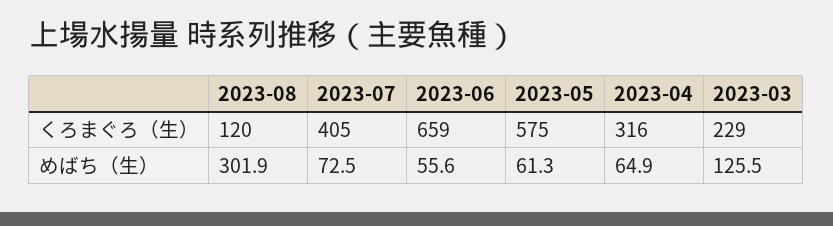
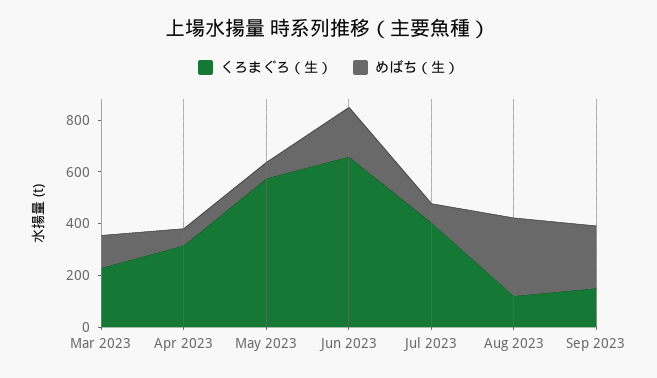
めばち（生）, 2023-06: 55.6 -> 200
くろまぐろ（生）, Sep 2023: none -> 150
めばち（生）, Sep 2023: none -> 250

